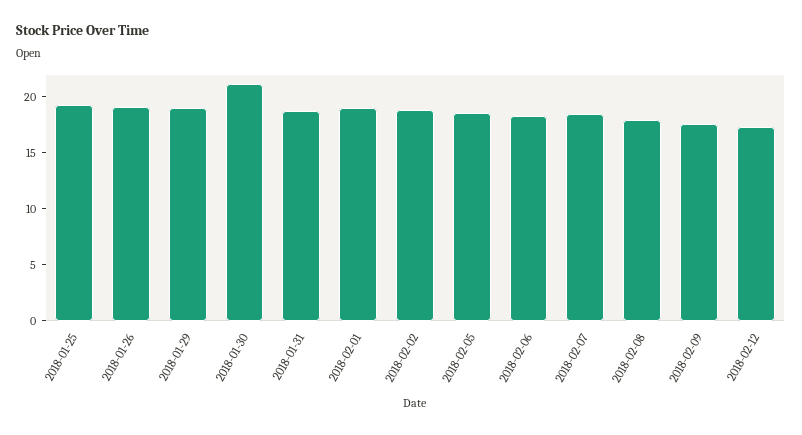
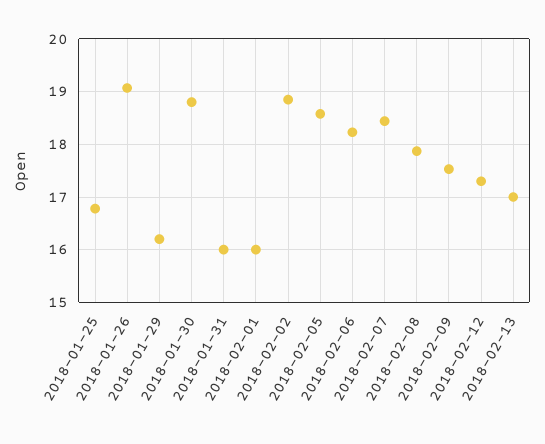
2018-01-25: 19 -> 16.8
2018-01-29: 19 -> 16.2
2018-01-30: 21 -> 18.8
2018-01-31: 19 -> 16
2018-02-01: 19 -> 16
2018-02-13: none -> 17

